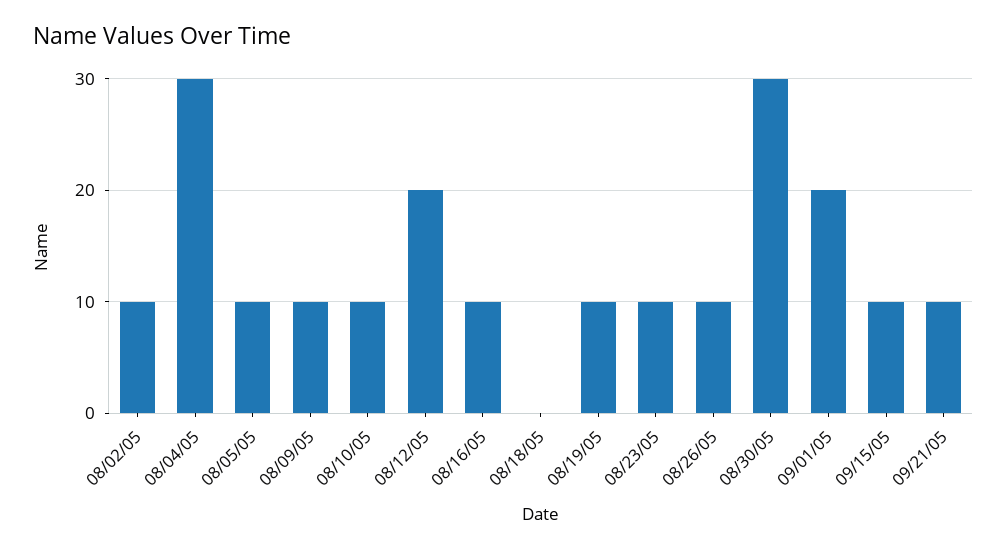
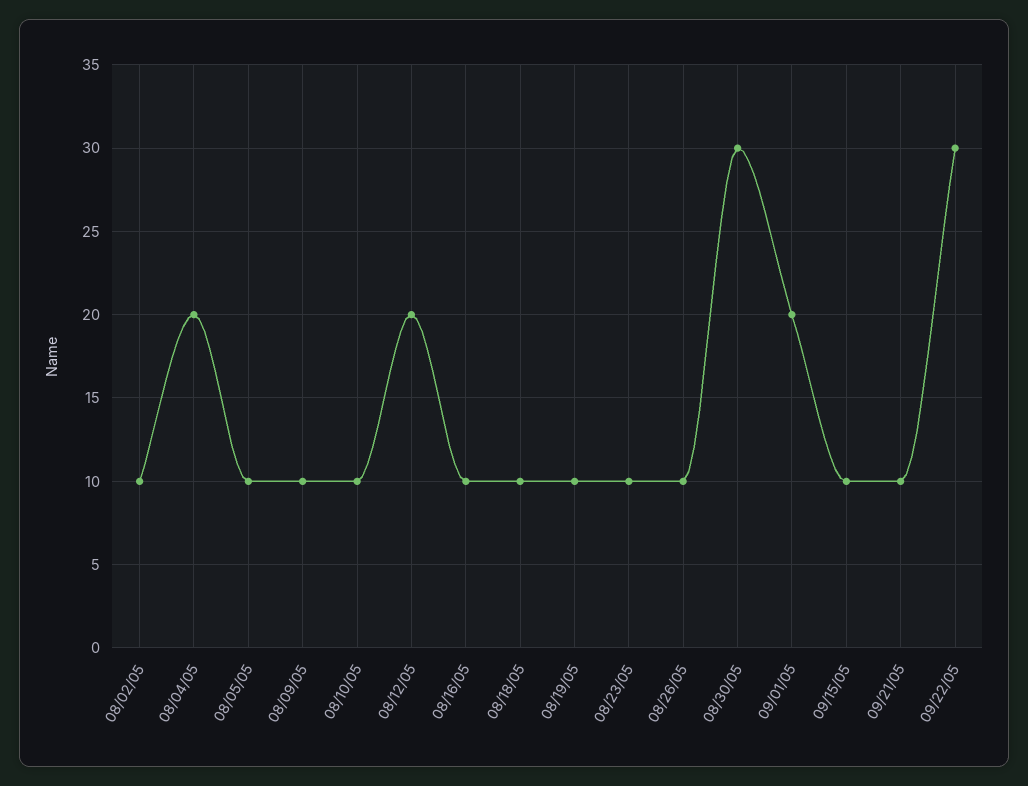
08/04/05: 30 -> 20
08/18/05: 0 -> 10
09/22/05: none -> 30

